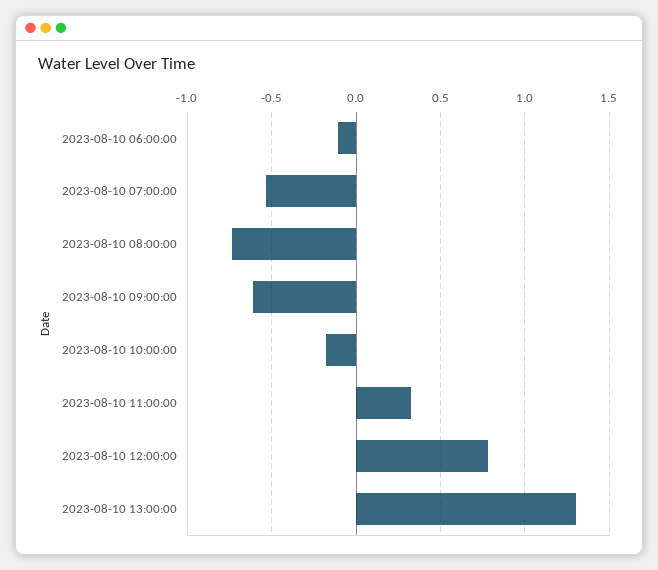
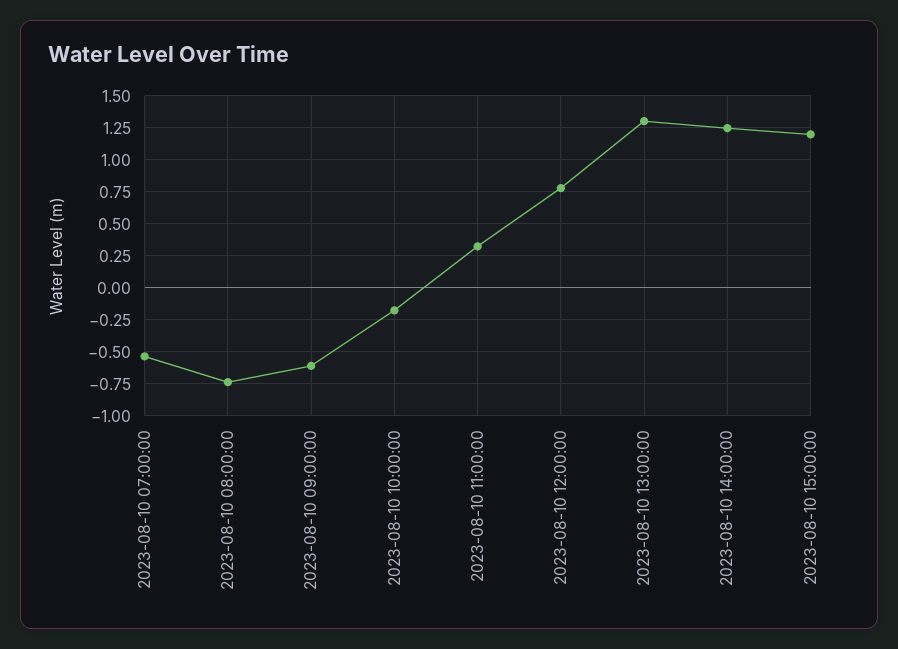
2023-08-10 06:00:00: -0.1 -> none
2023-08-10 14:00:00: none -> 1.25
2023-08-10 15:00:00: none -> 1.2

